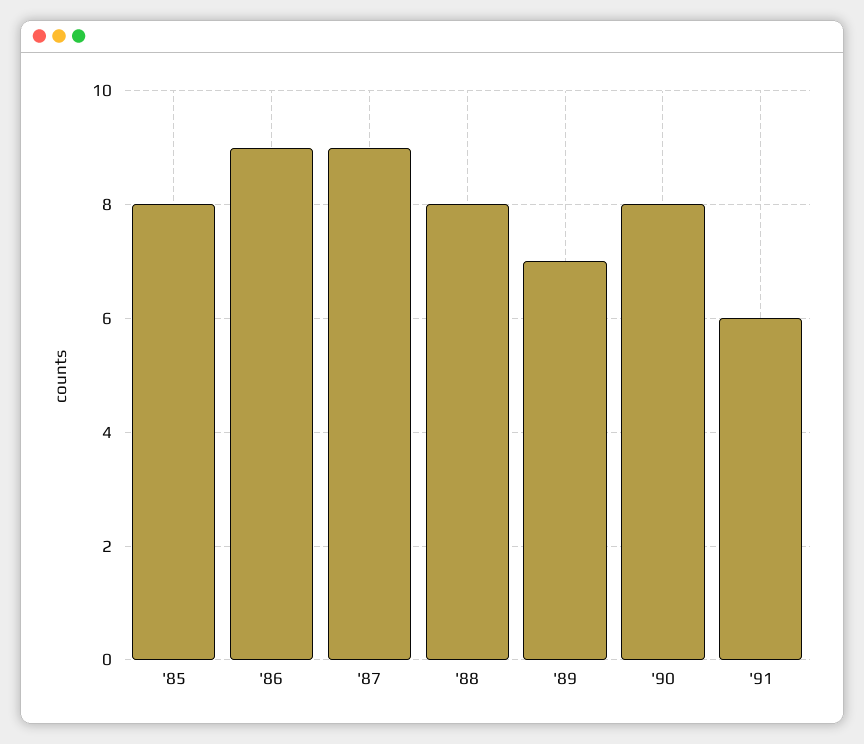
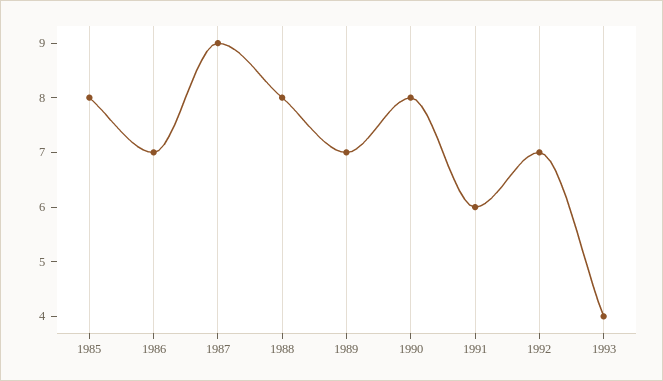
'86: 9 -> 7
1992: none -> 7
1993: none -> 4

